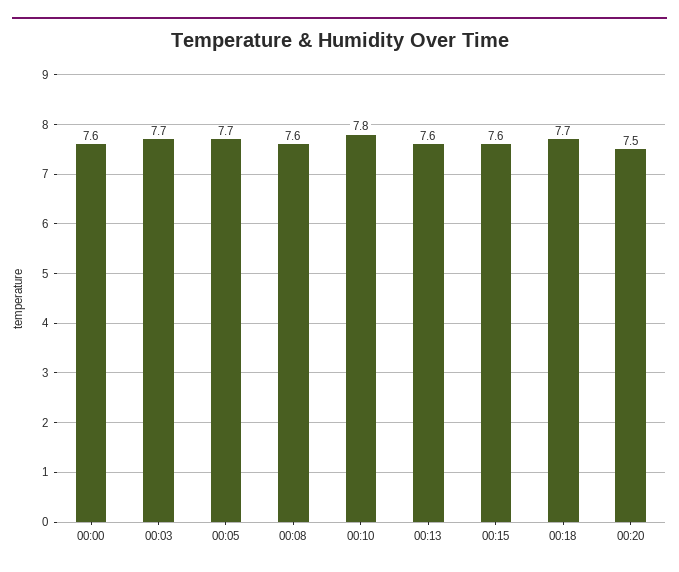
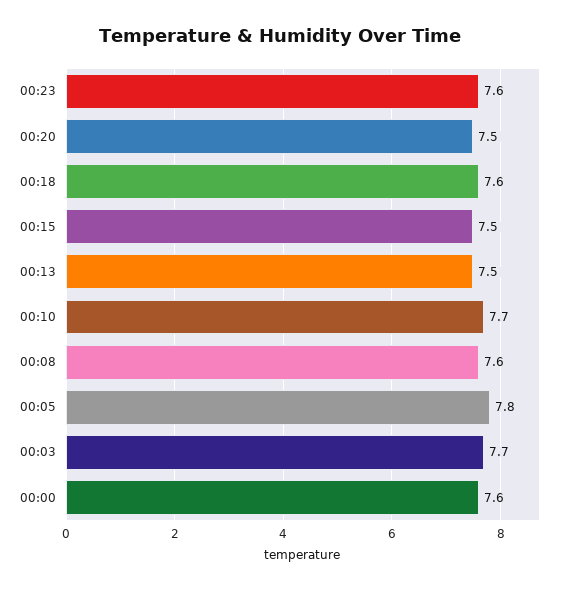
00:05: 7.7 -> 7.8
00:10: 7.8 -> 7.7
00:13: 7.6 -> 7.5
00:15: 7.6 -> 7.5
00:18: 7.7 -> 7.6
00:23: none -> 7.6

